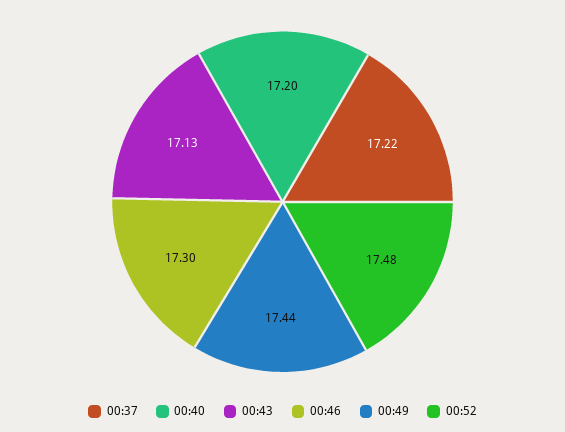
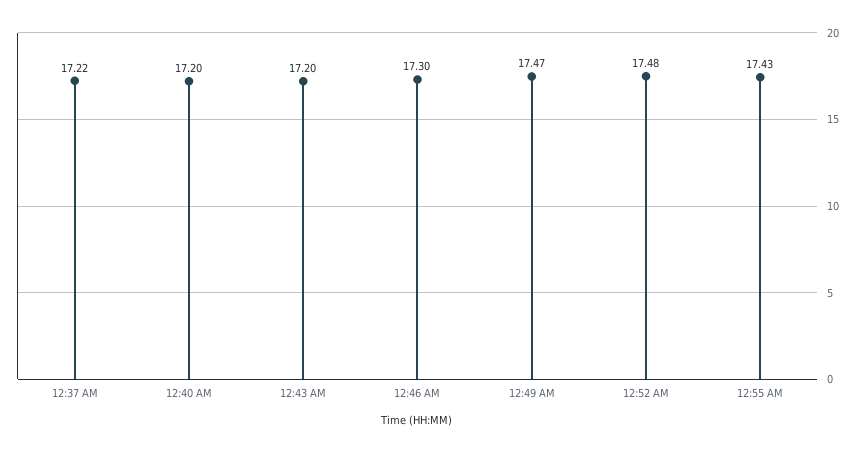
00:43: 17.13 -> 17.2
00:49: 17.44 -> 17.47
12:55 AM: none -> 17.43

